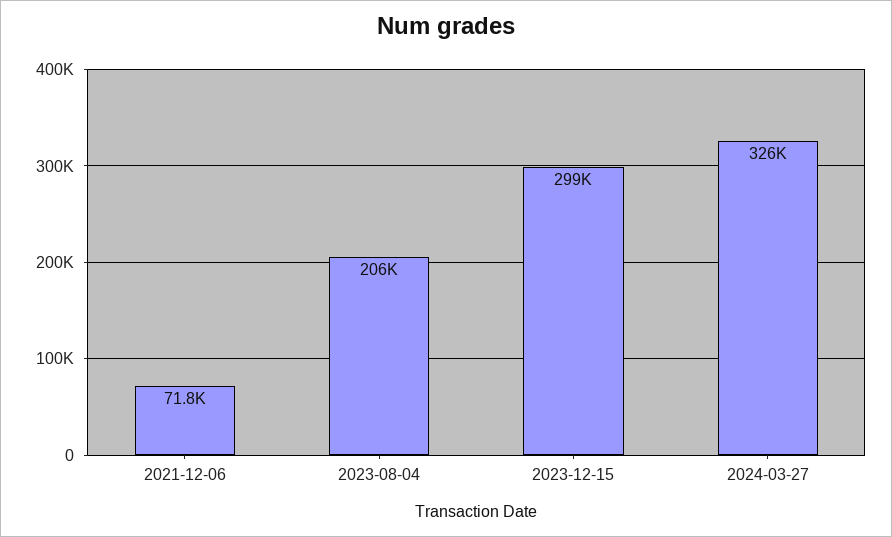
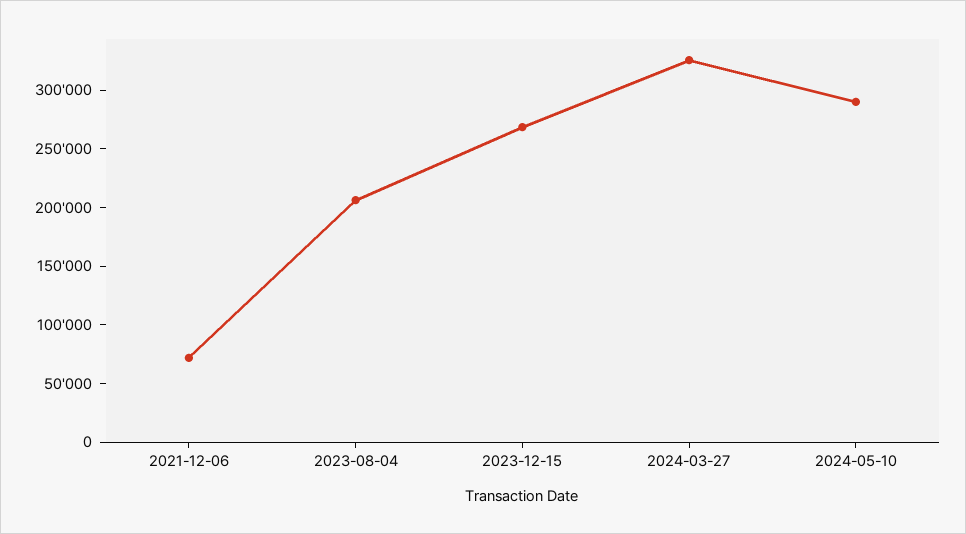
2023-12-15: 299000 -> 270000
2024-05-10: none -> 290000

